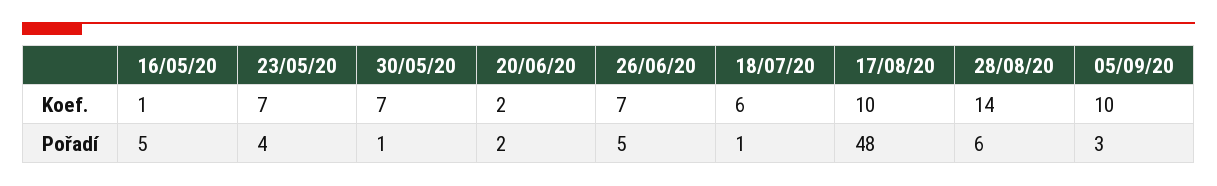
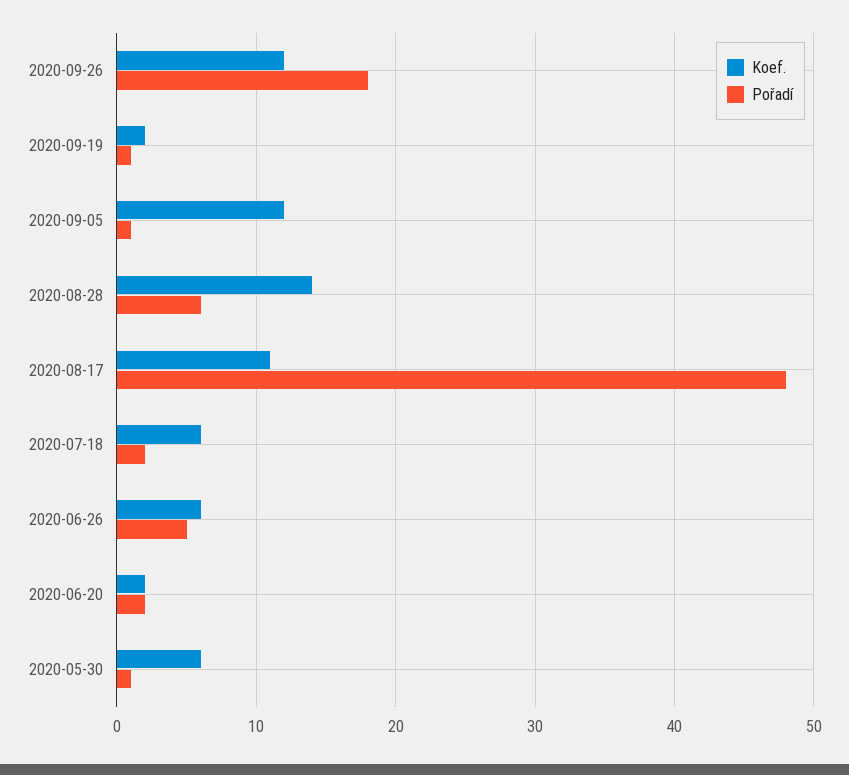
Koef., 16/05/20: 1 -> none
Koef., 23/05/20: 7 -> none
Koef., 30/05/20: 7 -> 6
Koef., 26/06/20: 7 -> 6
Koef., 17/08/20: 10 -> 11
Koef., 05/09/20: 10 -> 12
Pořadí, 16/05/20: 5 -> none
Pořadí, 23/05/20: 4 -> none
Pořadí, 18/07/20: 1 -> 2
Pořadí, 05/09/20: 3 -> 1
Koef., 2020-09-26: none -> 12
Pořadí, 2020-09-26: none -> 18
Koef., 2020-09-19: none -> 2
Pořadí, 2020-09-19: none -> 1

